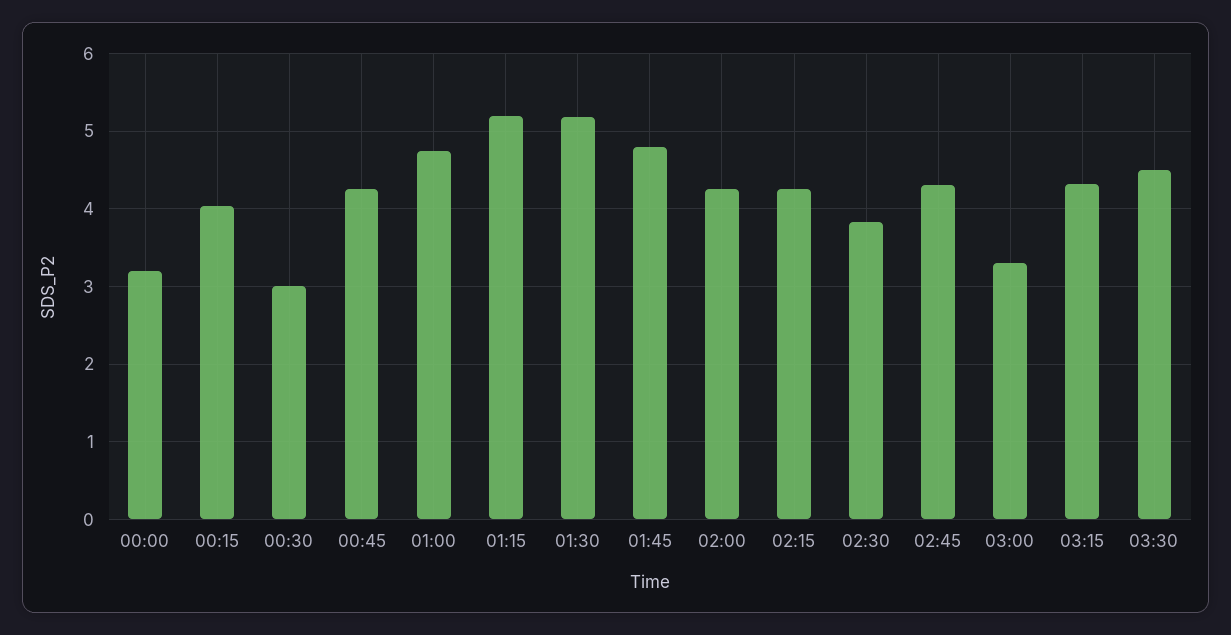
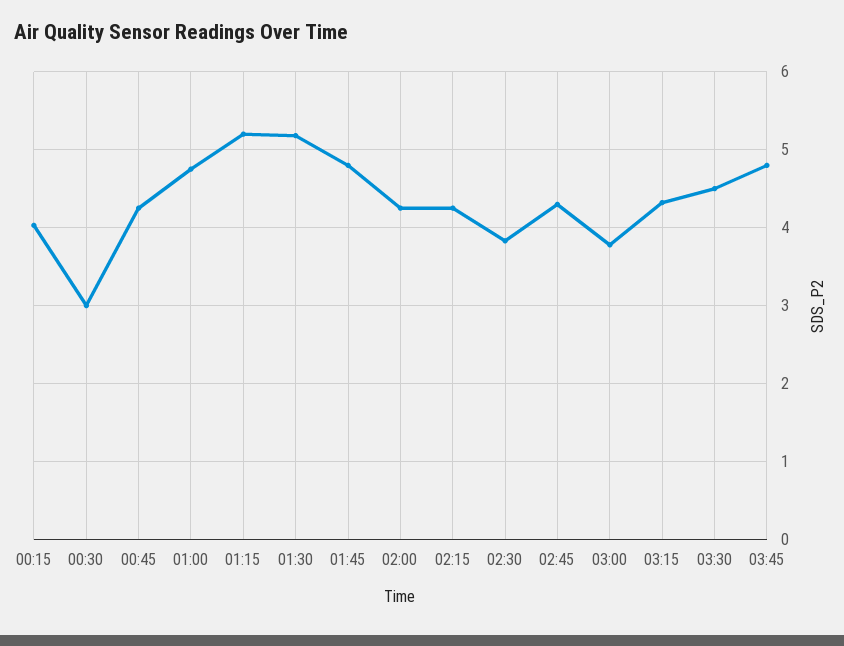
00:00: 3.2 -> none
03:00: 3.3 -> 3.8
03:45: none -> 4.8

